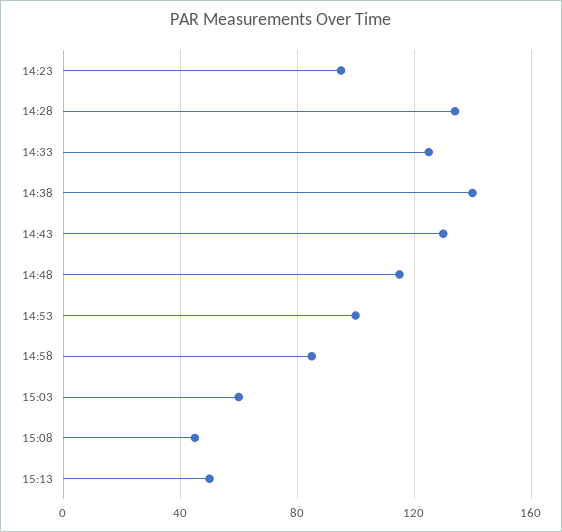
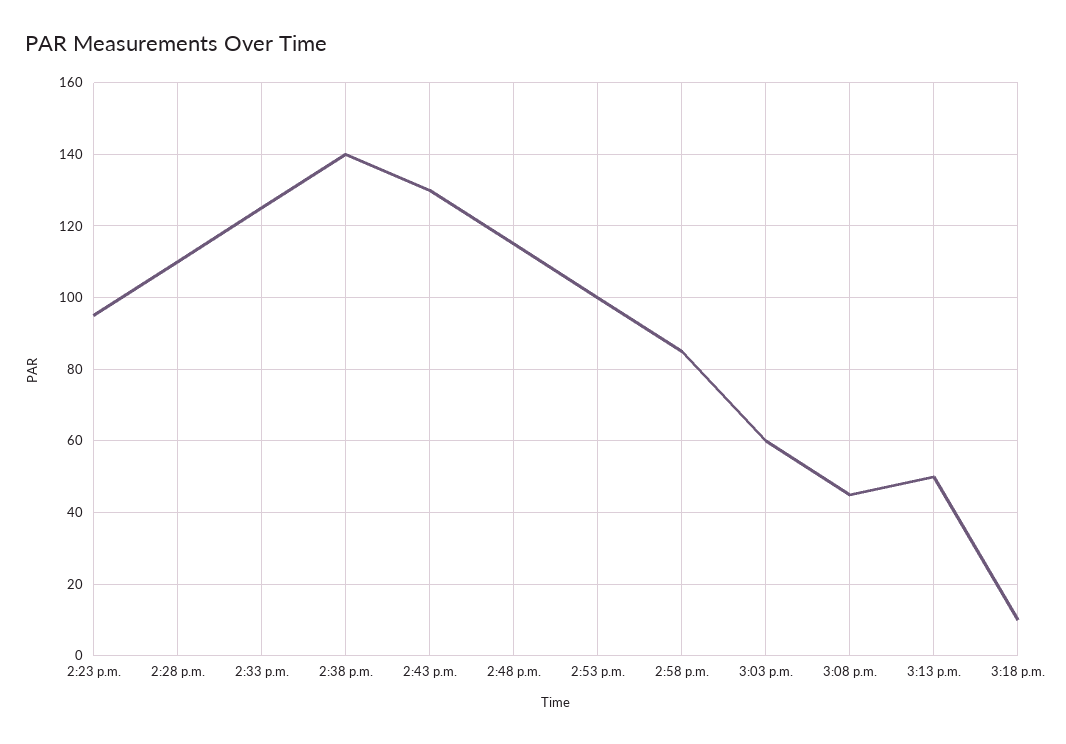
14:28: 135 -> 110
3:18 p.m.: none -> 10

